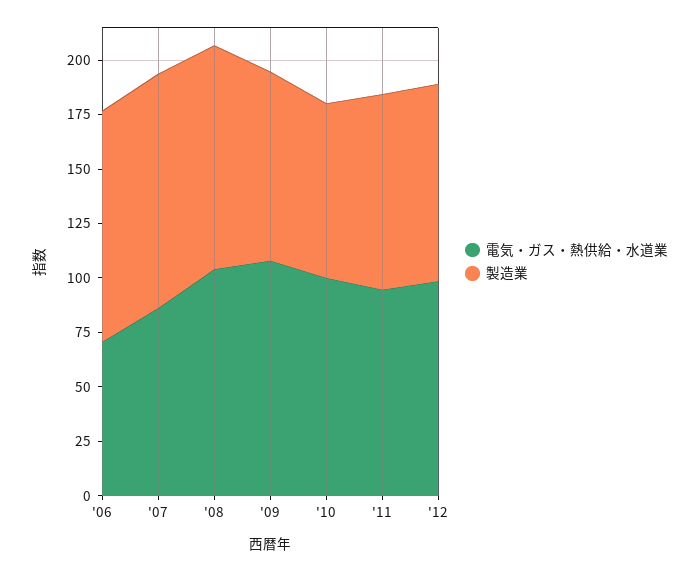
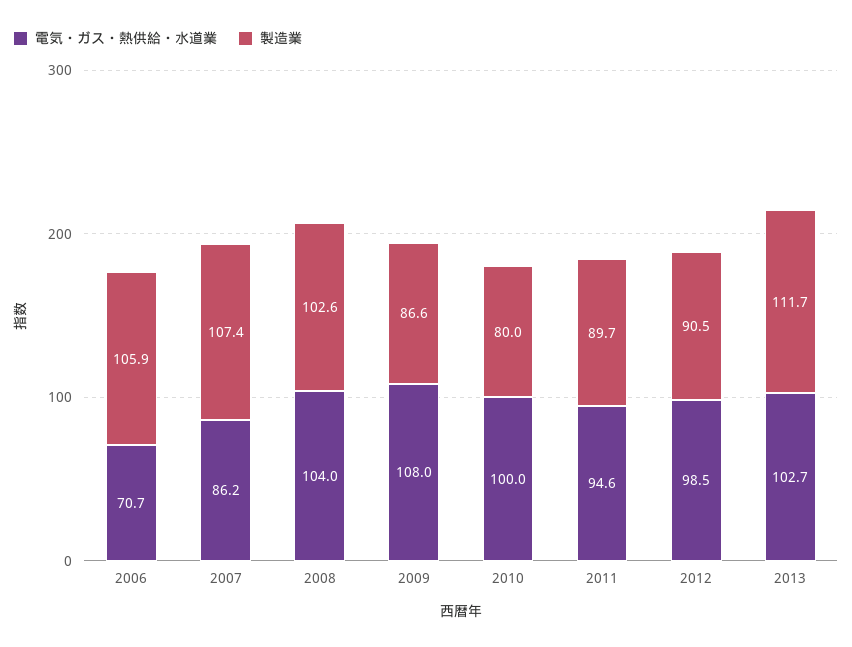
電気・ガス・熱供給・水道業, 2013: none -> 102.7
製造業, 2013: none -> 111.7

